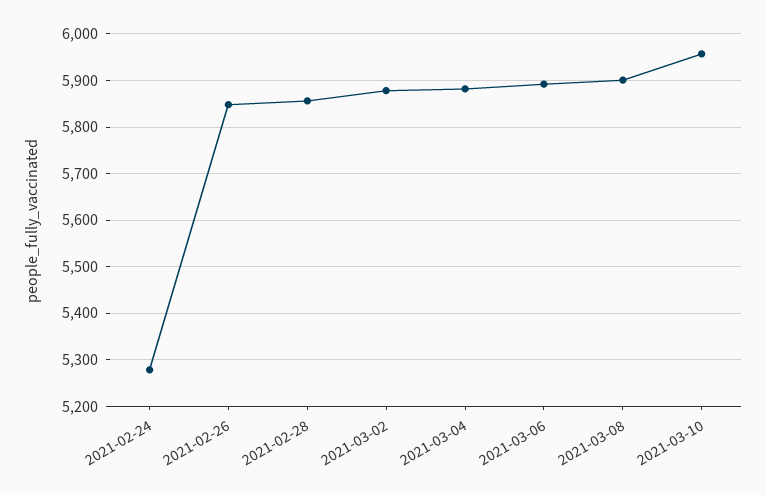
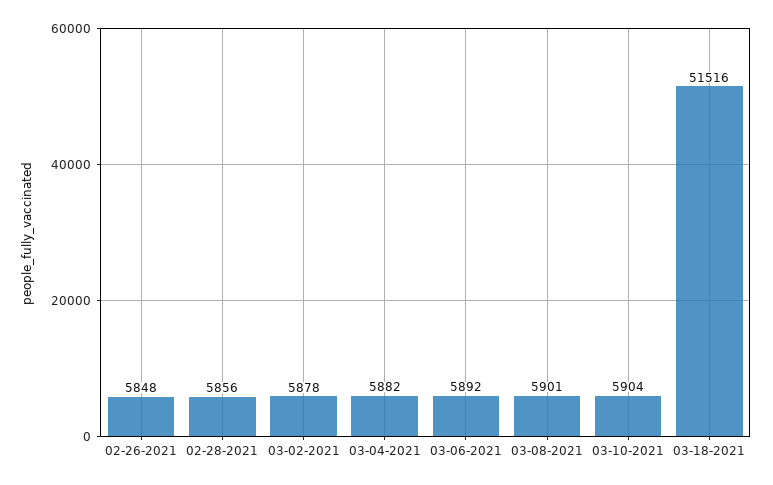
2021-02-24: 5280 -> none
2021-03-10: 5960 -> 5904
03-18-2021: none -> 51516

